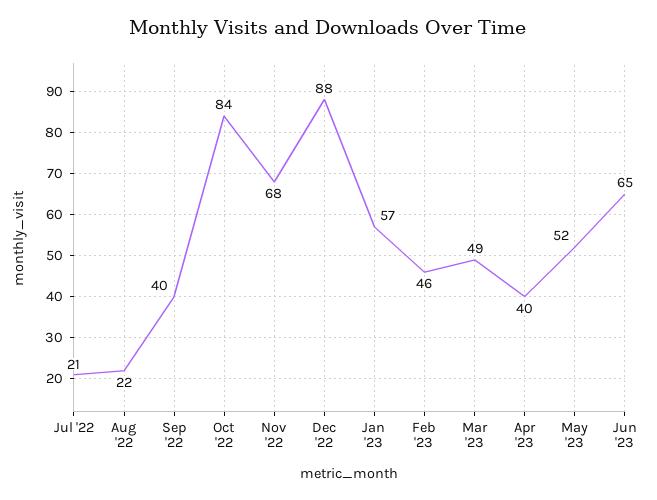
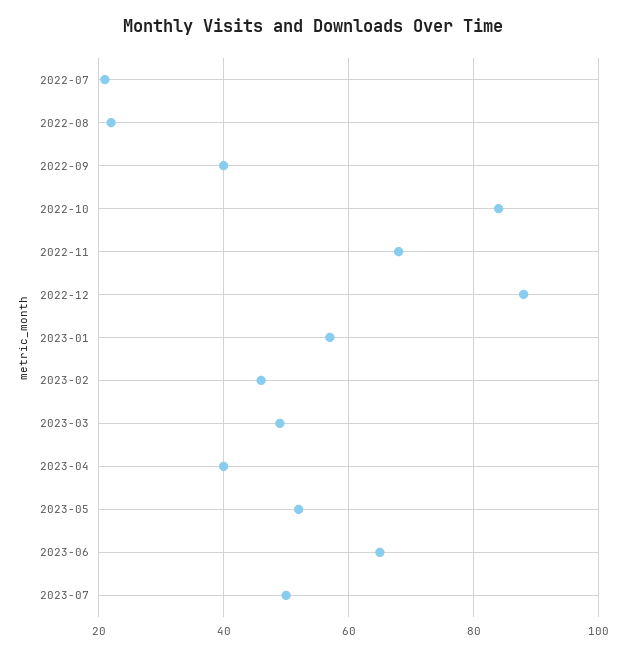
2023-07: none -> 50

